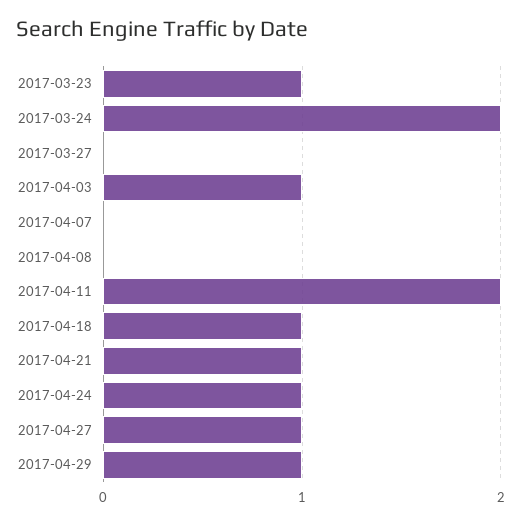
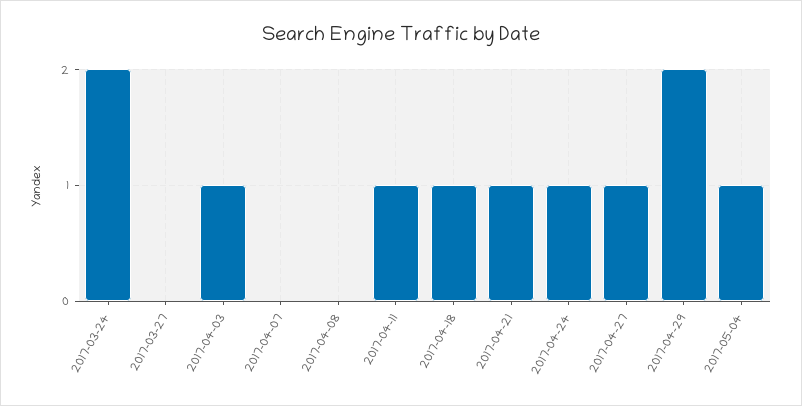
2017-03-23: 1 -> none
2017-04-11: 2 -> 1
2017-04-29: 1 -> 2
2017-05-04: none -> 1

